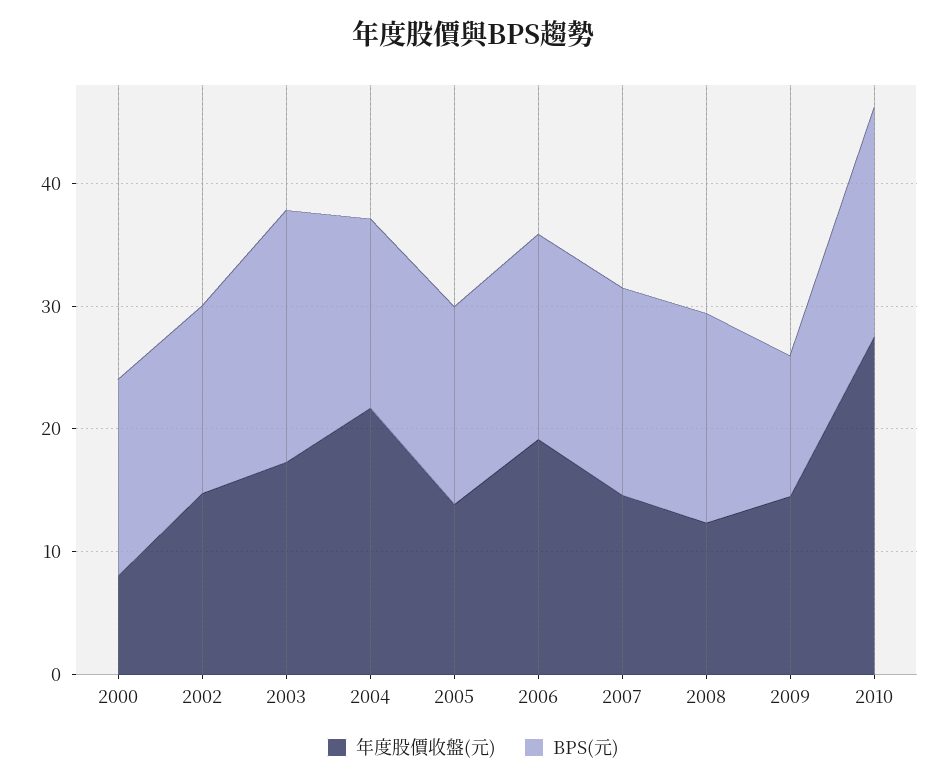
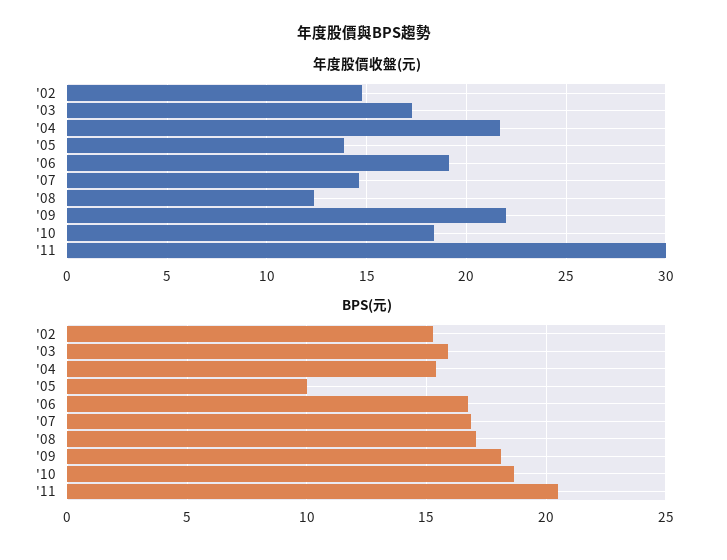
年度股價收盤(元), 2000: 8 -> none
BPS(元), 2000: 16 -> none
BPS(元), 2003: 20 -> 16
BPS(元), 2005: 16 -> 10
年度股價收盤(元), 2009: 14 -> 22
BPS(元), 2009: 12 -> 18
年度股價收盤(元), 2010: 28 -> 18.5
年度股價收盤(元), '11: none -> 30
BPS(元), '11: none -> 20.5

